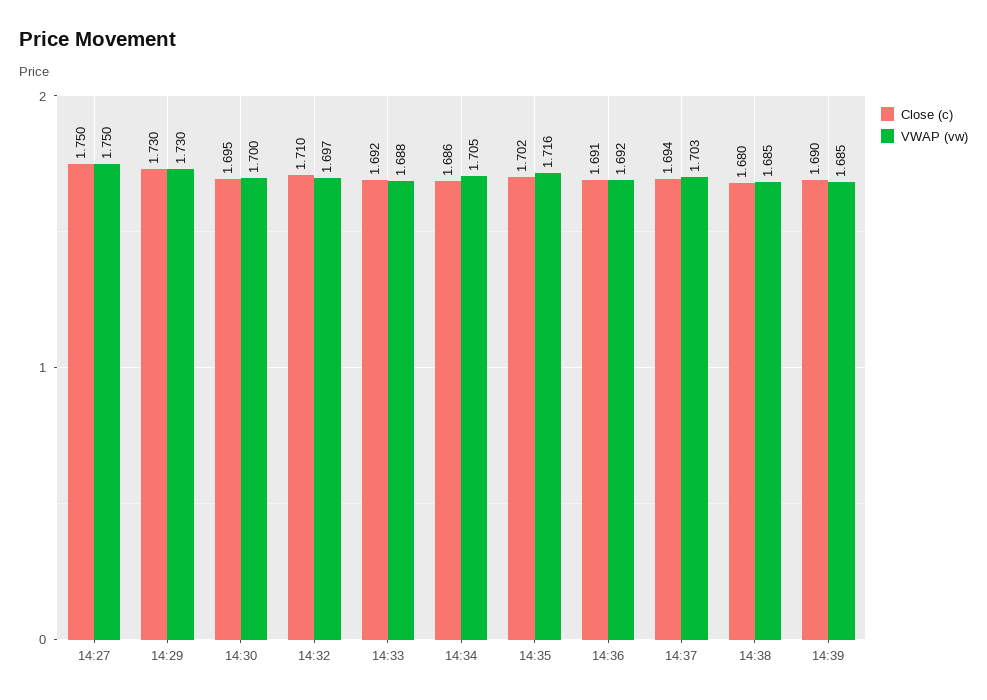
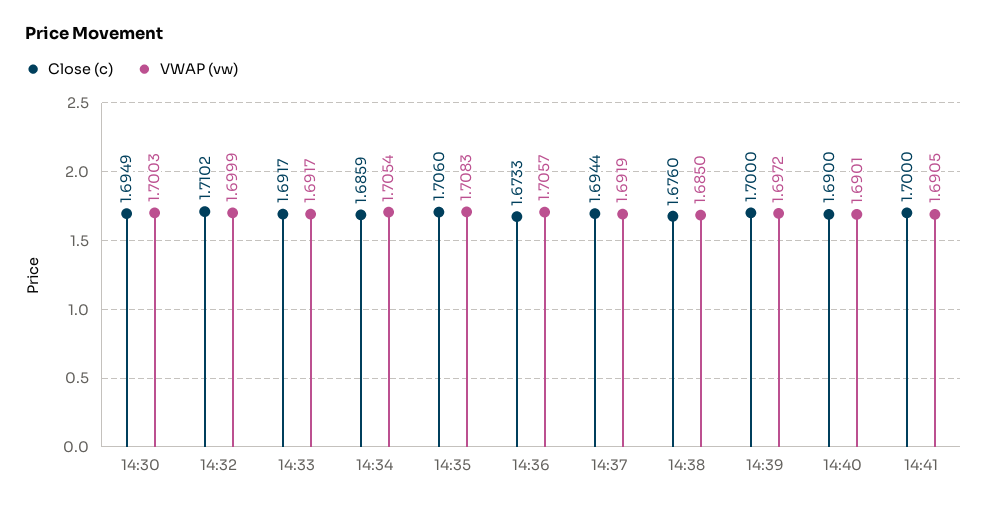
Close (c), 14:27: 1.75 -> none
VWAP (vw), 14:27: 1.75 -> none
Close (c), 14:29: 1.73 -> none
VWAP (vw), 14:29: 1.73 -> none
VWAP (vw), 14:32: 1.697 -> 1.6999
VWAP (vw), 14:33: 1.688 -> 1.6917
Close (c), 14:35: 1.702 -> 1.706
VWAP (vw), 14:35: 1.716 -> 1.7083
Close (c), 14:36: 1.691 -> 1.6733
VWAP (vw), 14:36: 1.692 -> 1.7057
VWAP (vw), 14:37: 1.703 -> 1.6919
Close (c), 14:38: 1.68 -> 1.676
Close (c), 14:39: 1.69 -> 1.7
VWAP (vw), 14:39: 1.685 -> 1.6972
Close (c), 14:40: none -> 1.69
VWAP (vw), 14:40: none -> 1.6901
Close (c), 14:41: none -> 1.7
VWAP (vw), 14:41: none -> 1.6905

